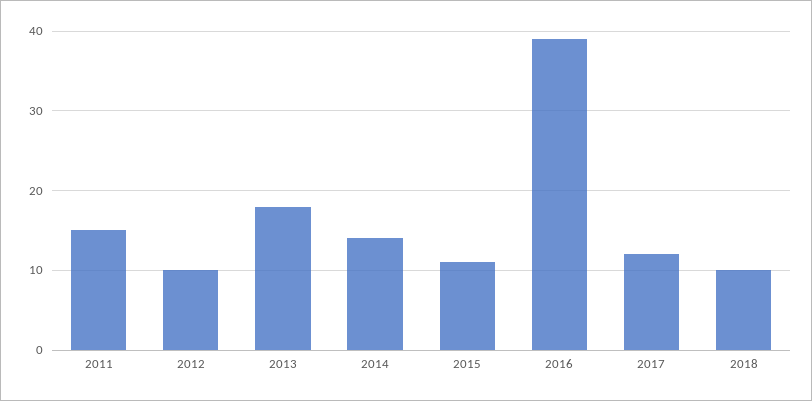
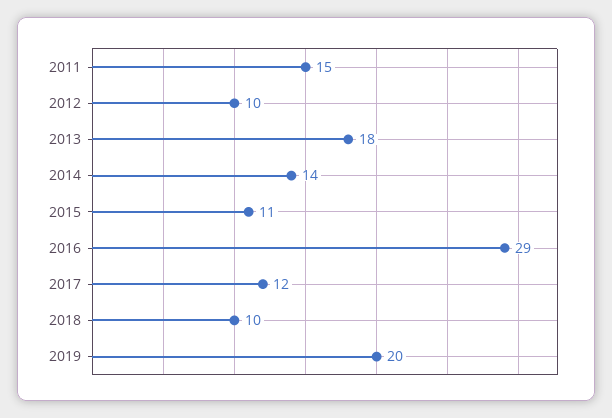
2016: 39 -> 29
2019: none -> 20

